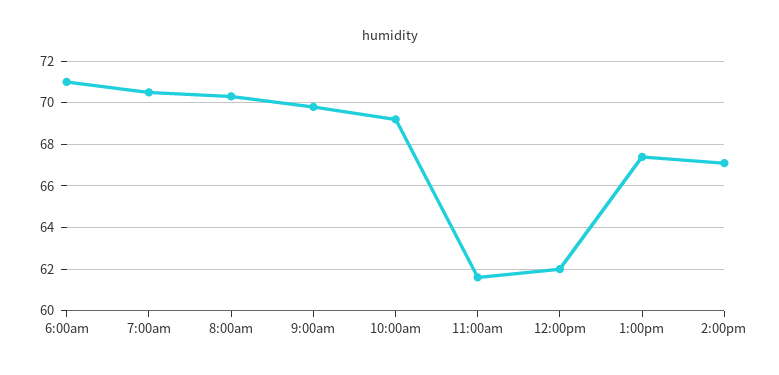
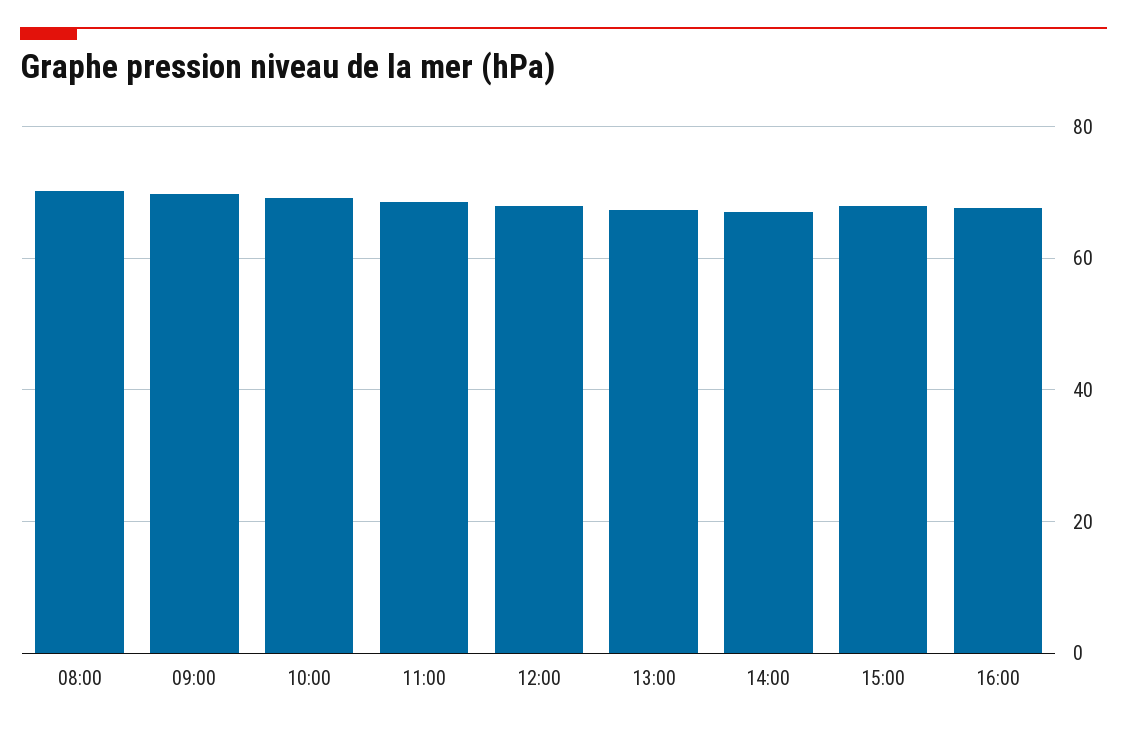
6:00am: 71 -> none
7:00am: 70.5 -> none
11:00am: 61.5 -> 68
12:00pm: 62 -> 68
15:00: none -> 68
16:00: none -> 68

